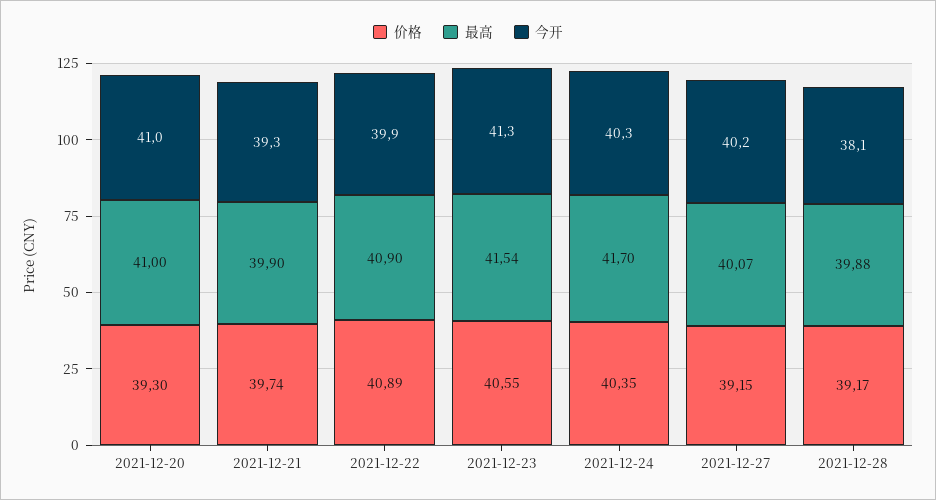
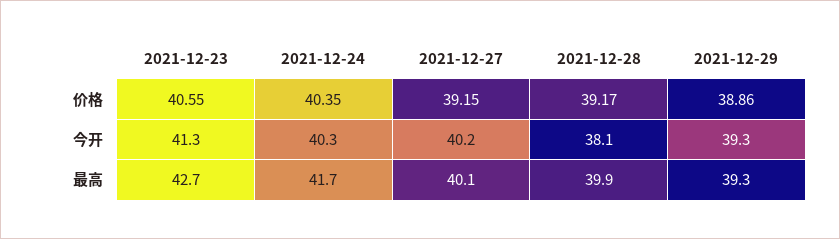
价格, 2021-12-20: 39.3 -> none
最高, 2021-12-20: 41 -> none
今开, 2021-12-20: 41 -> none
价格, 2021-12-21: 39.74 -> none
最高, 2021-12-21: 39.9 -> none
今开, 2021-12-21: 39.3 -> none
价格, 2021-12-22: 40.89 -> none
最高, 2021-12-22: 40.9 -> none
今开, 2021-12-22: 39.9 -> none
最高, 2021-12-23: 41.54 -> 42.7
价格, 2021-12-29: none -> 38.86
今开, 2021-12-29: none -> 39.3
最高, 2021-12-29: none -> 39.3

